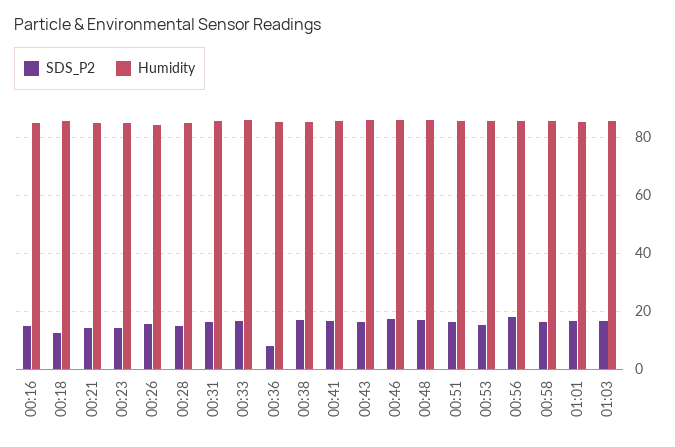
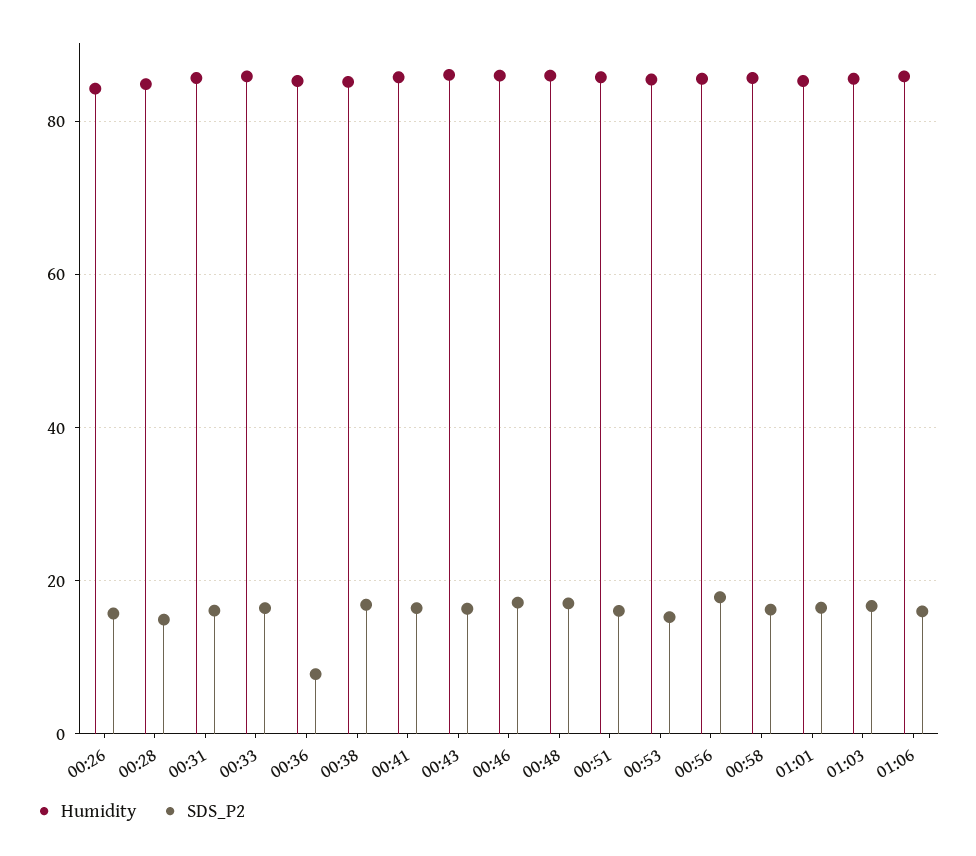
SDS_P2, 00:16: 15 -> none
Humidity, 00:16: 85 -> none
SDS_P2, 00:18: 12.5 -> none
Humidity, 00:18: 85 -> none
SDS_P2, 00:21: 15 -> none
Humidity, 00:21: 85 -> none
SDS_P2, 00:23: 15 -> none
Humidity, 00:23: 85 -> none
Humidity, 01:06: none -> 86
SDS_P2, 01:06: none -> 16

